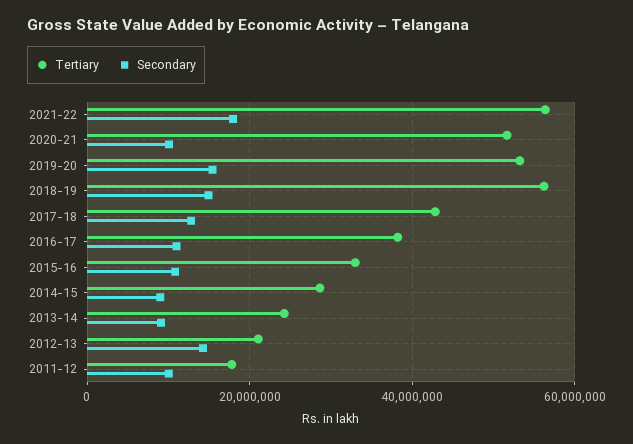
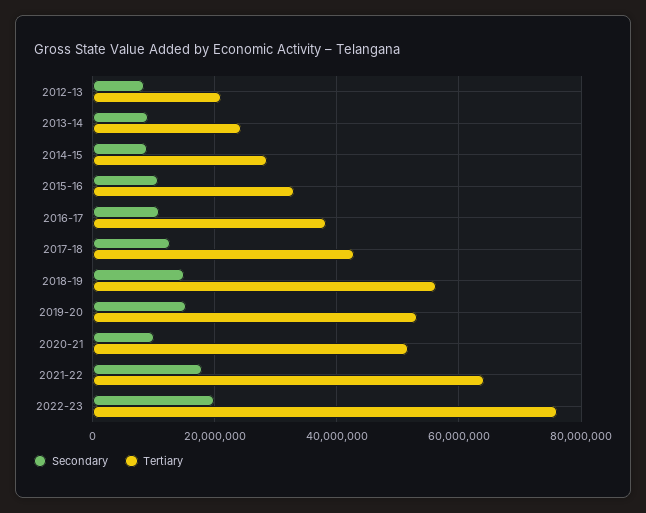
Tertiary, 2021-22: 56000000 -> 64000000
Secondary, 2012-13: 14000000 -> 8000000
Tertiary, 2011-12: 18000000 -> none
Secondary, 2011-12: 10000000 -> none
Secondary, 2022-23: none -> 20000000
Tertiary, 2022-23: none -> 76000000

